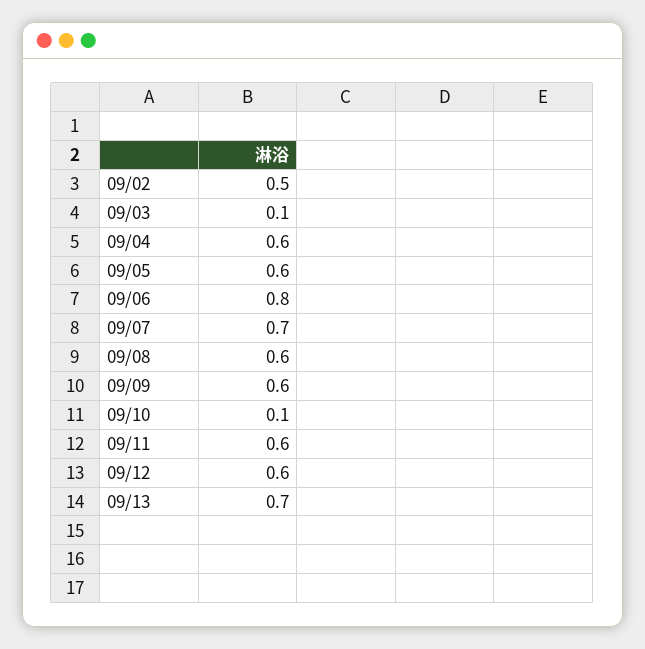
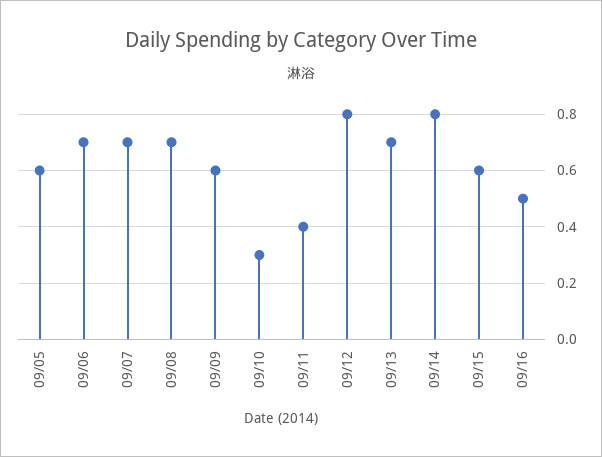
09/02: 0.5 -> none
09/03: 0.1 -> none
09/04: 0.6 -> none
09/06: 0.8 -> 0.7
09/08: 0.6 -> 0.7
09/10: 0.1 -> 0.3
09/11: 0.6 -> 0.4
09/12: 0.6 -> 0.8
09/14: none -> 0.8
09/15: none -> 0.6
09/16: none -> 0.5

